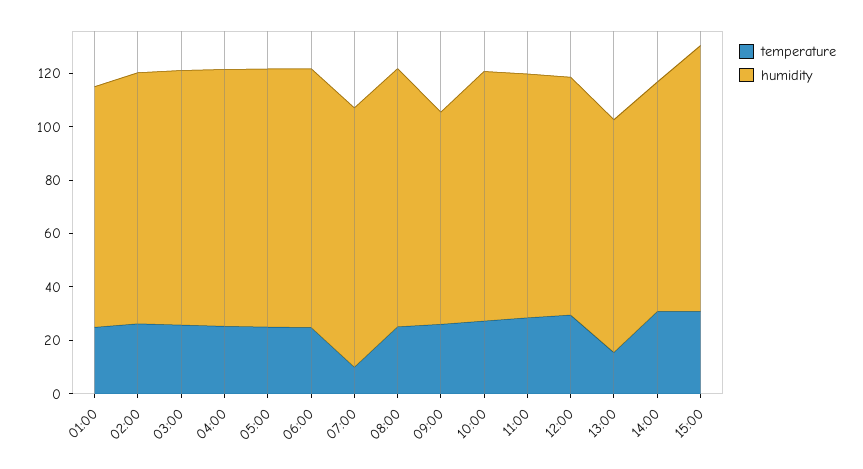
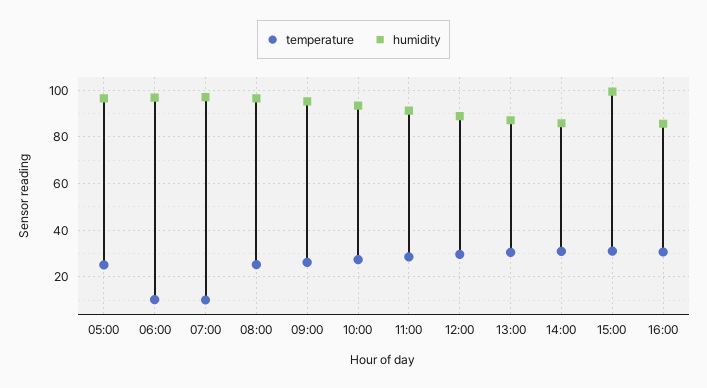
temperature, 01:00: 25 -> none
humidity, 01:00: 90 -> none
temperature, 02:00: 25 -> none
humidity, 02:00: 95 -> none
temperature, 03:00: 25 -> none
humidity, 03:00: 95 -> none
temperature, 04:00: 25 -> none
humidity, 04:00: 95 -> none
temperature, 06:00: 25 -> 10
humidity, 09:00: 80 -> 95
temperature, 13:00: 15 -> 30
temperature, 16:00: none -> 30
humidity, 16:00: none -> 85

